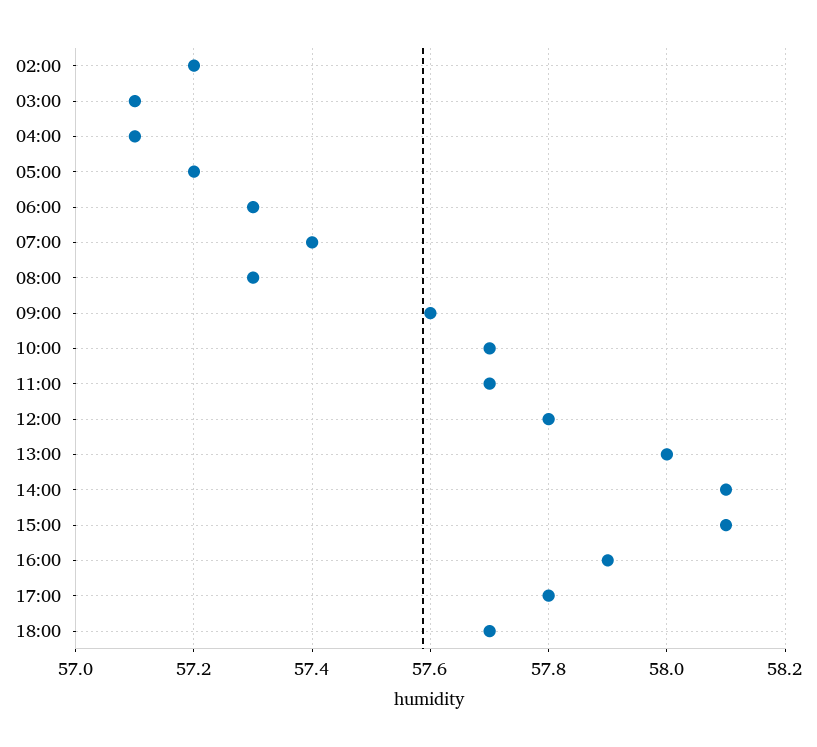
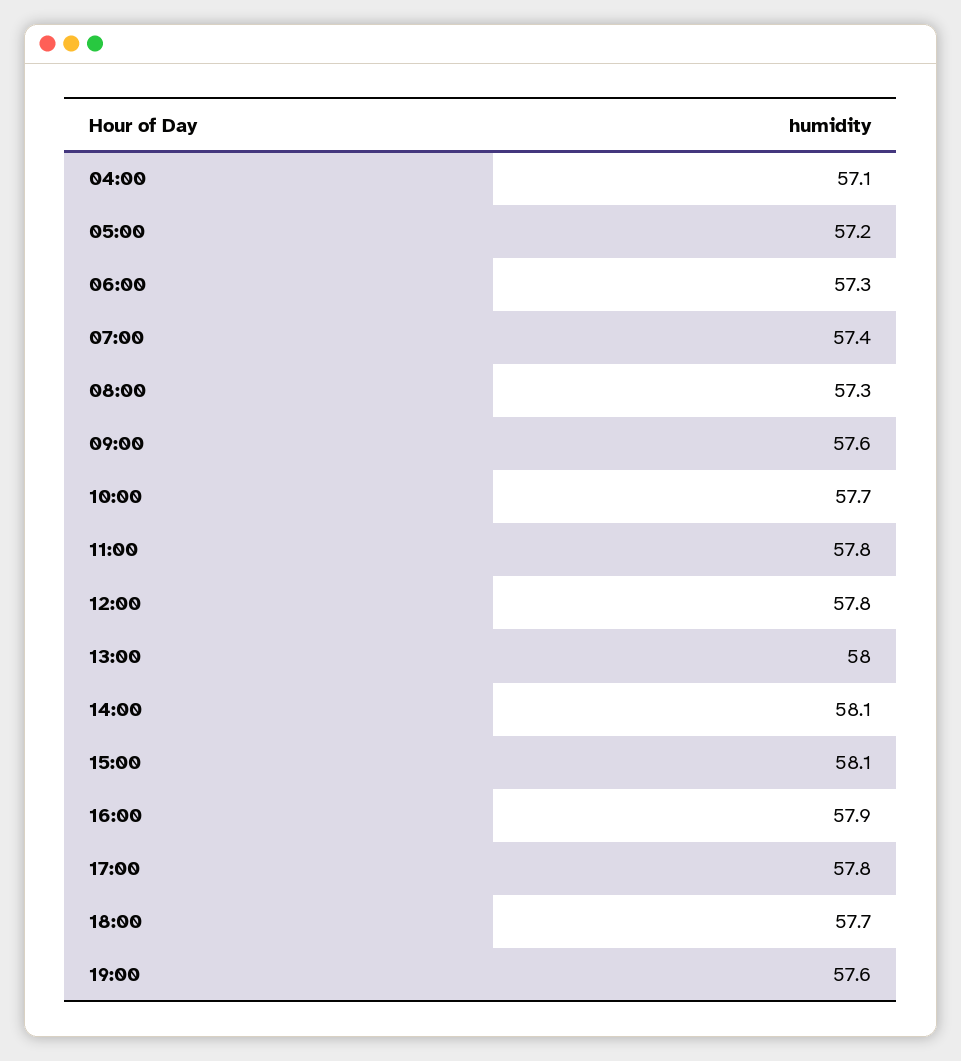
02:00: 57.2 -> none
03:00: 57.1 -> none
11:00: 57.7 -> 57.8
19:00: none -> 57.6

